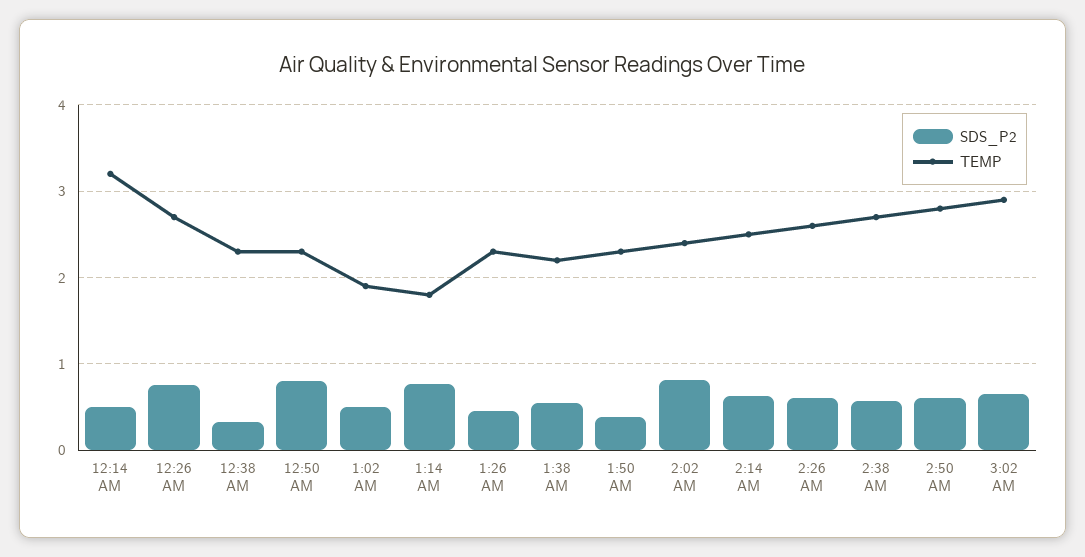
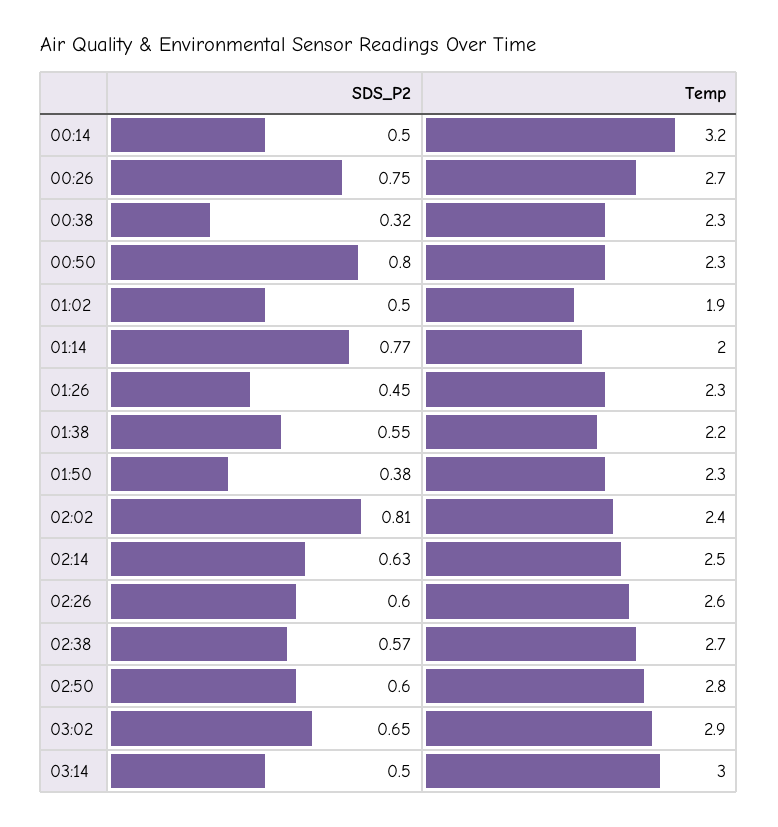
TEMP, 1:14 AM: 1.8 -> 2
SDS_P2, 03:14: none -> 0.5
TEMP, 03:14: none -> 3

